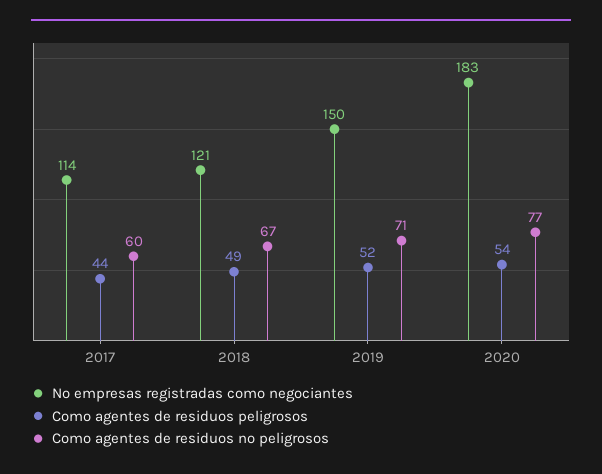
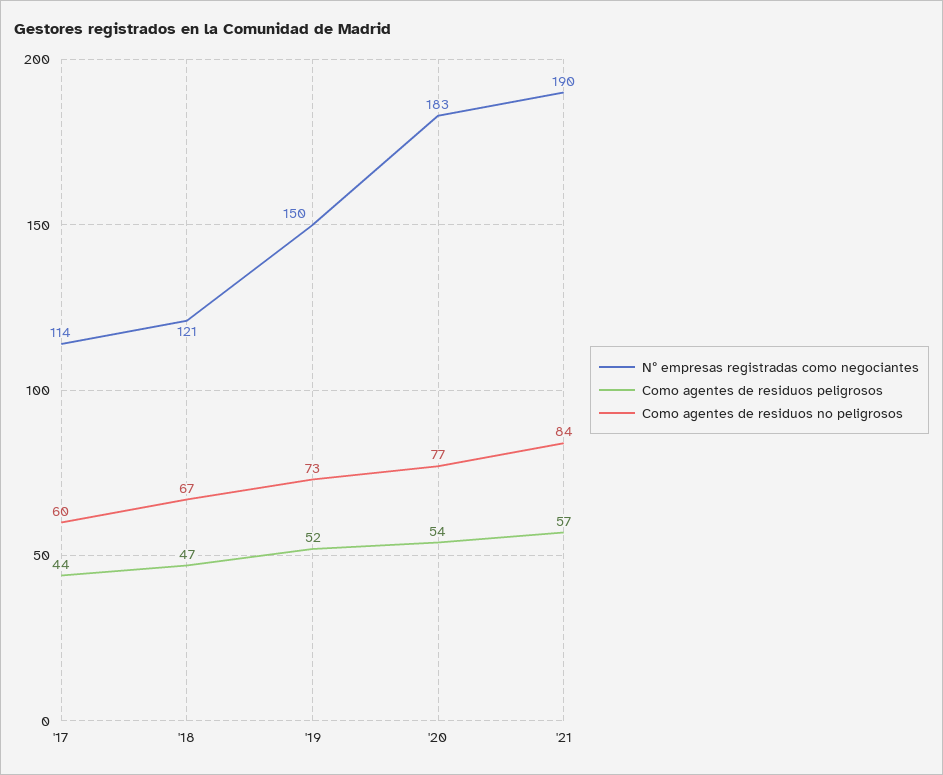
Como agentes de residuos peligrosos, 2018: 49 -> 47
Como agentes de residuos no peligrosos, 2019: 71 -> 73
Nº empresas registradas como negociantes, '21: none -> 190
Como agentes de residuos peligrosos, '21: none -> 57
Como agentes de residuos no peligrosos, '21: none -> 84

